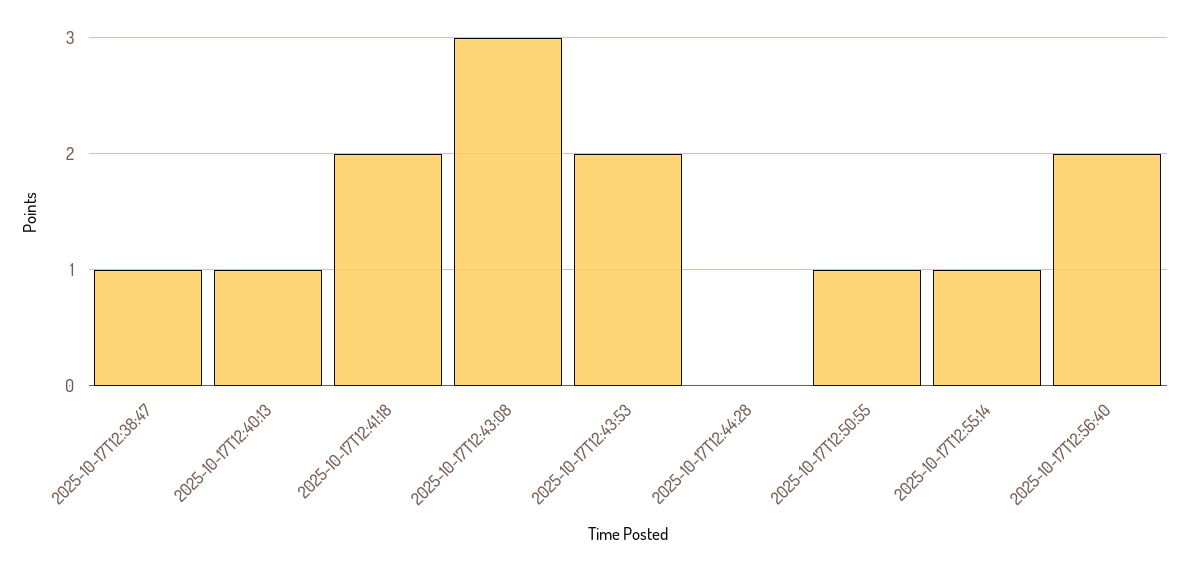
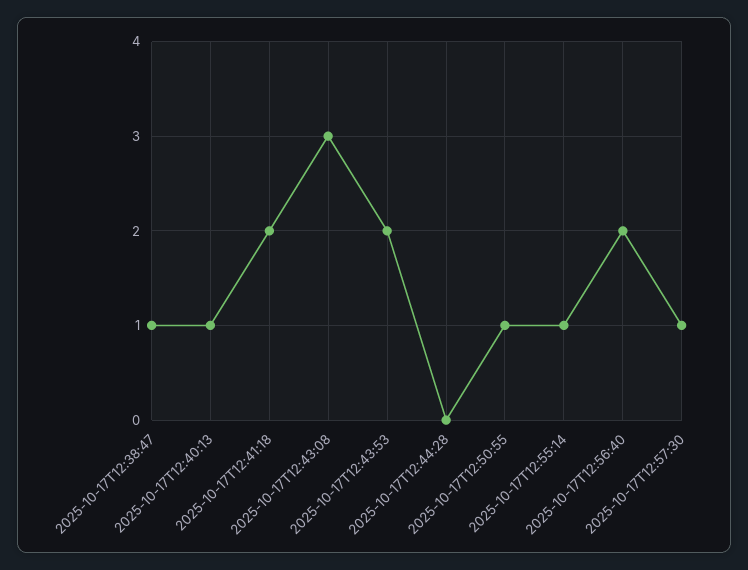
2025-10-17T12:57:30: none -> 1

